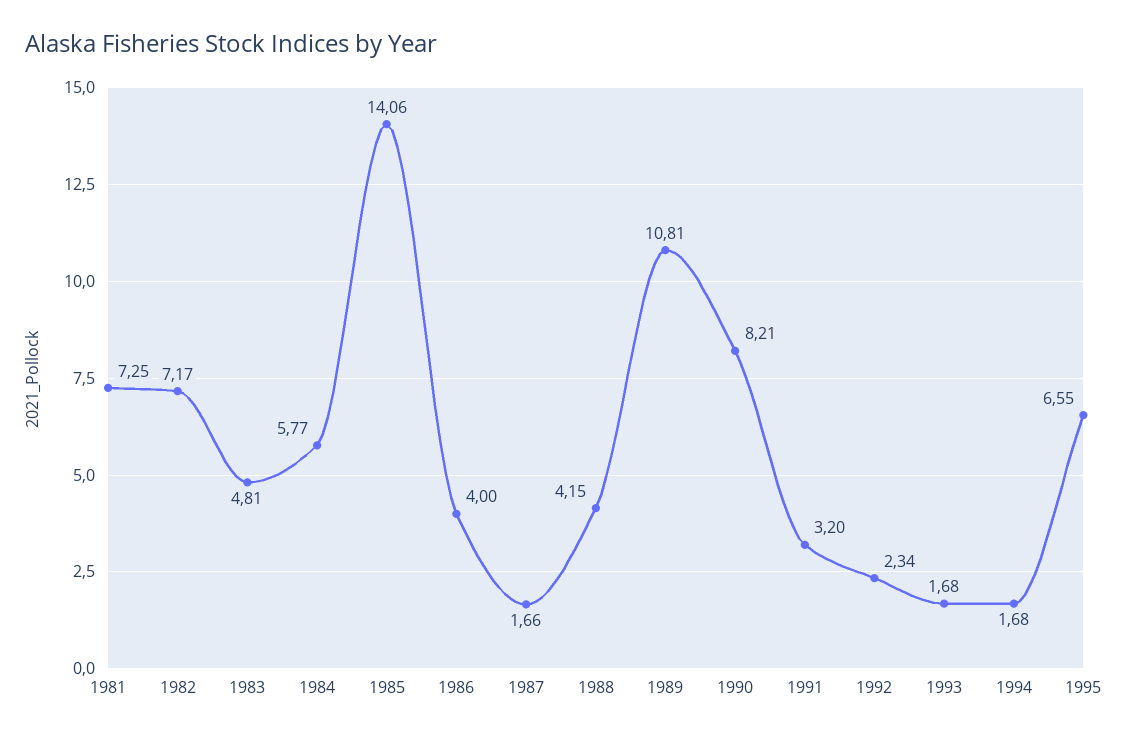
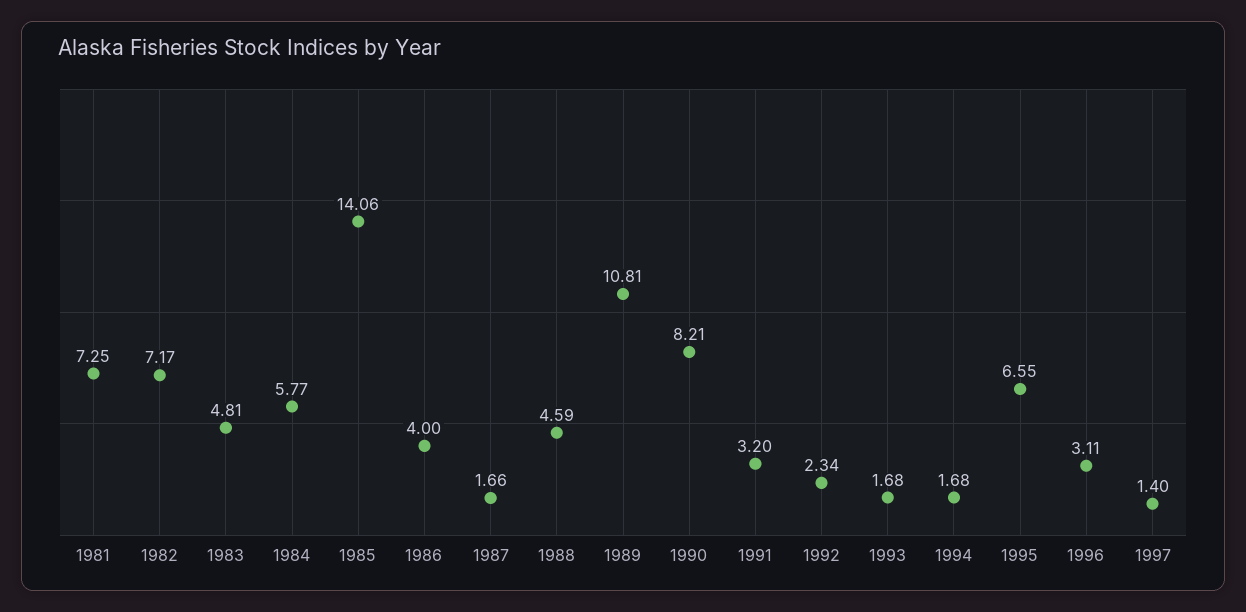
1988: 4.15 -> 4.59
1996: none -> 3.11
1997: none -> 1.4

